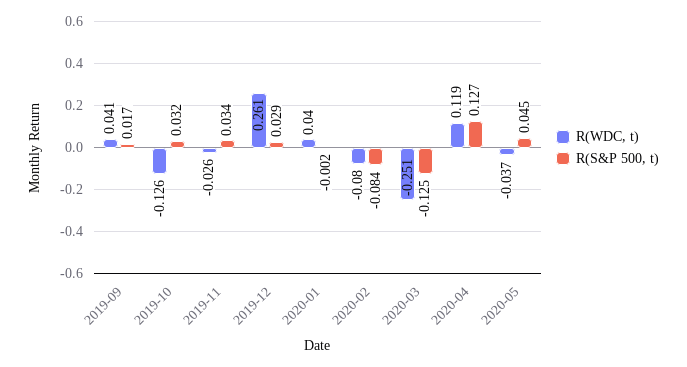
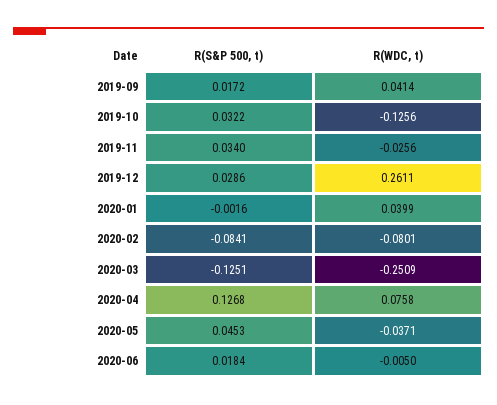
R(WDC, t), 2020-04: 0.119 -> 0.0758
R(S&P 500, t), 2020-06: none -> 0.0184
R(WDC, t), 2020-06: none -> -0.005

